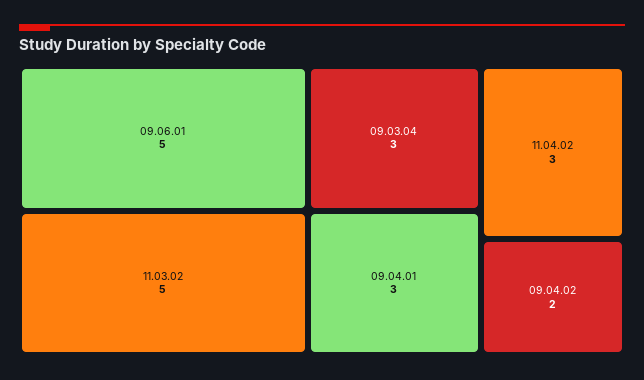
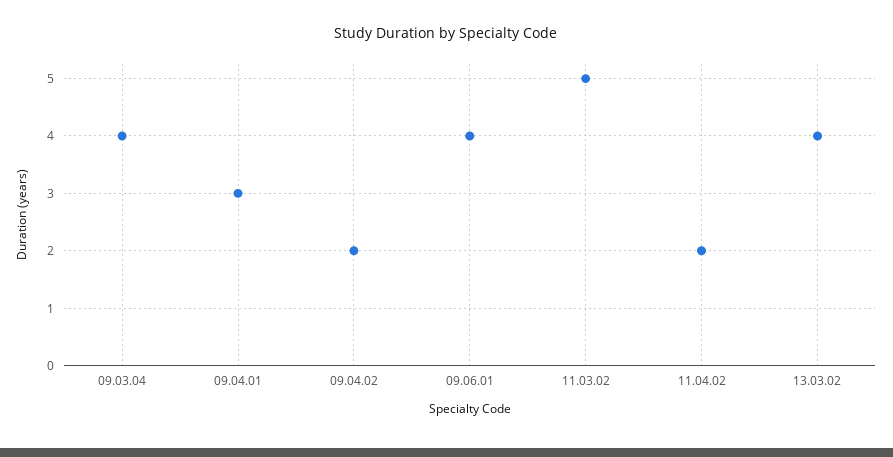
09.06.01: 5 -> 4
09.03.04: 3 -> 4
11.04.02: 3 -> 2
13.03.02: none -> 4

